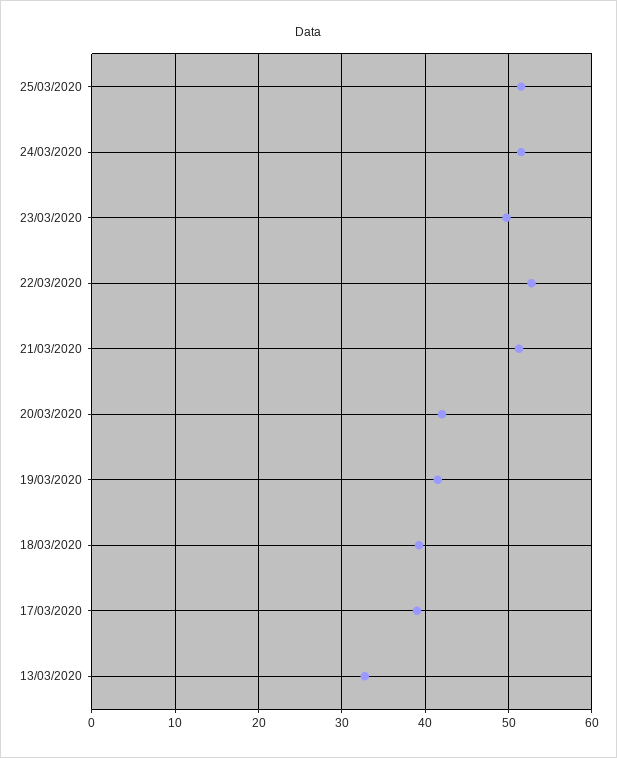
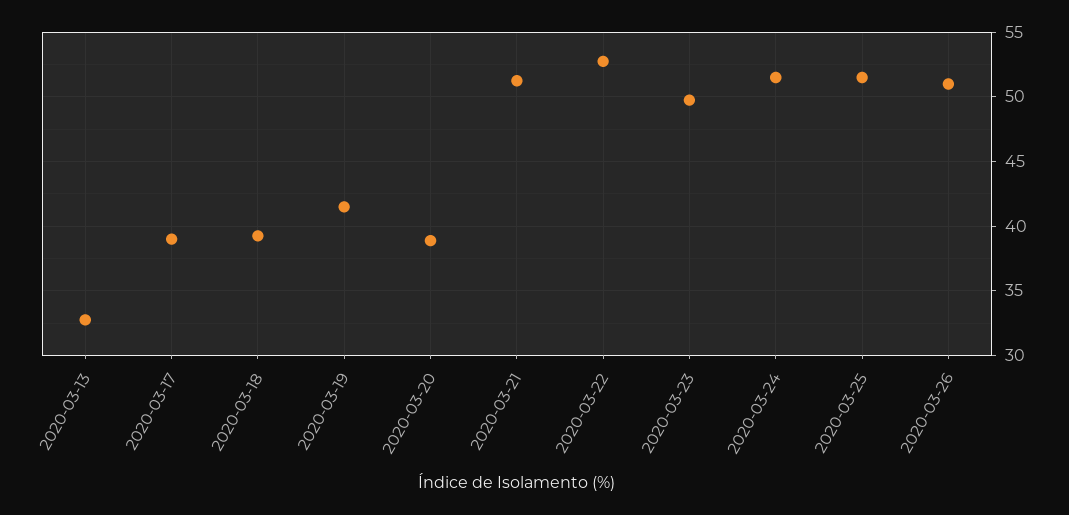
20/03/2020: 42 -> 39
2020-03-26: none -> 51

